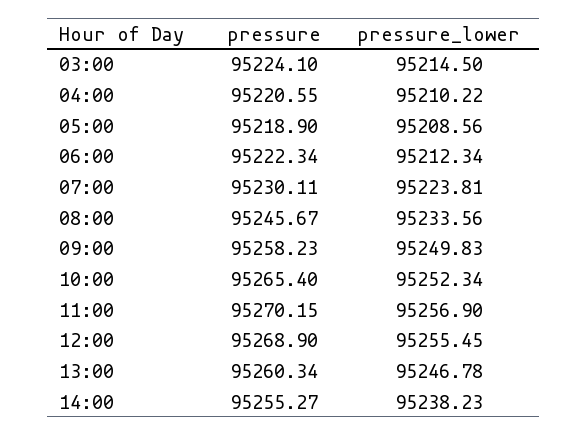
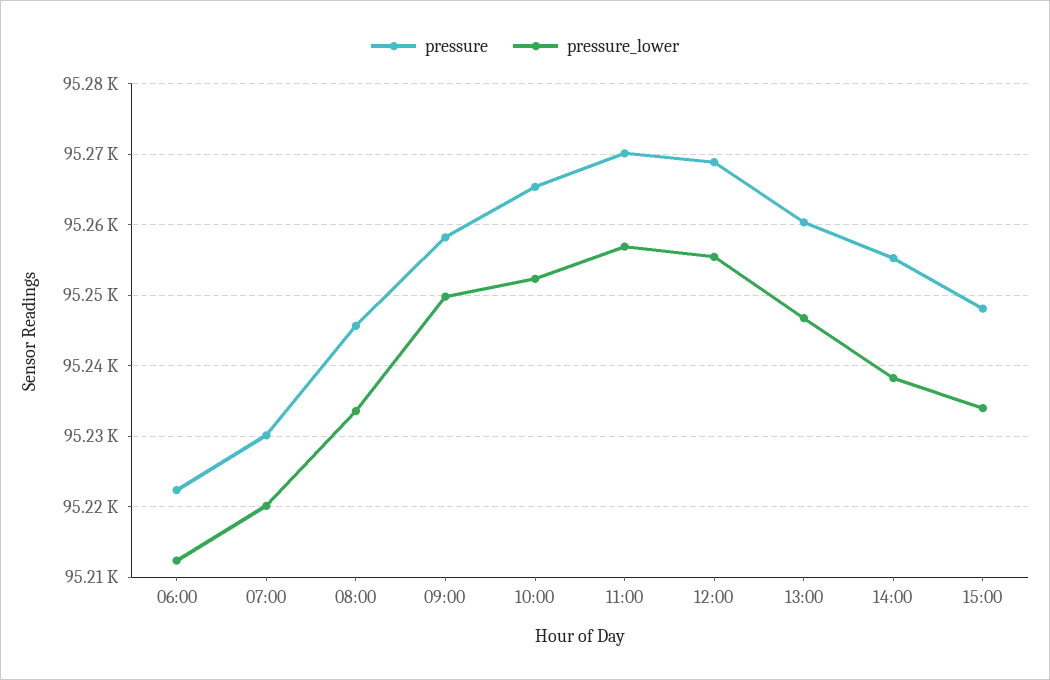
pressure, 03:00: 95224.1 -> none
pressure_lower, 03:00: 95214.5 -> none
pressure, 04:00: 95220.55 -> none
pressure_lower, 04:00: 95210.22 -> none
pressure, 05:00: 95218.9 -> none
pressure_lower, 05:00: 95208.56 -> none
pressure_lower, 07:00: 95223.81 -> 95220
pressure, 15:00: none -> 95248
pressure_lower, 15:00: none -> 95234

